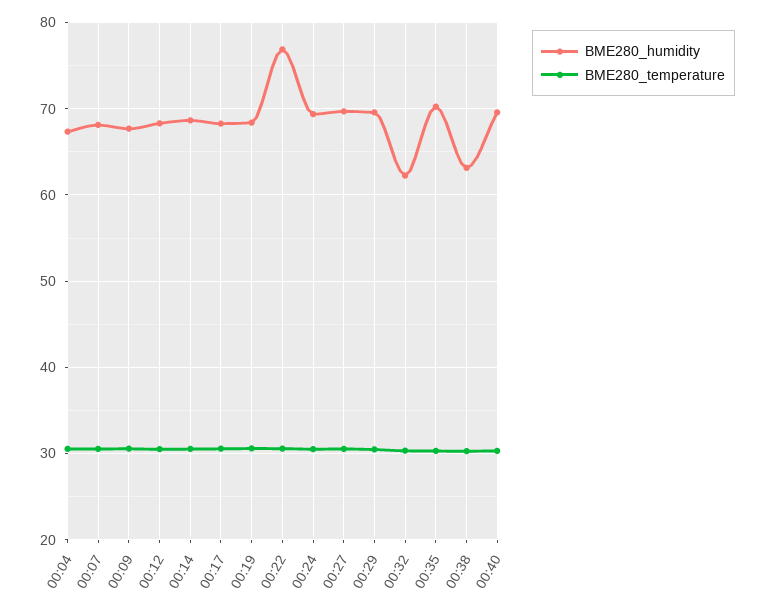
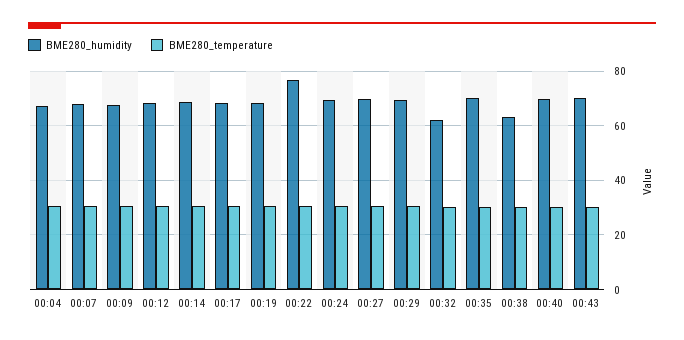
BME280_humidity, 00:43: none -> 70
BME280_temperature, 00:43: none -> 30

